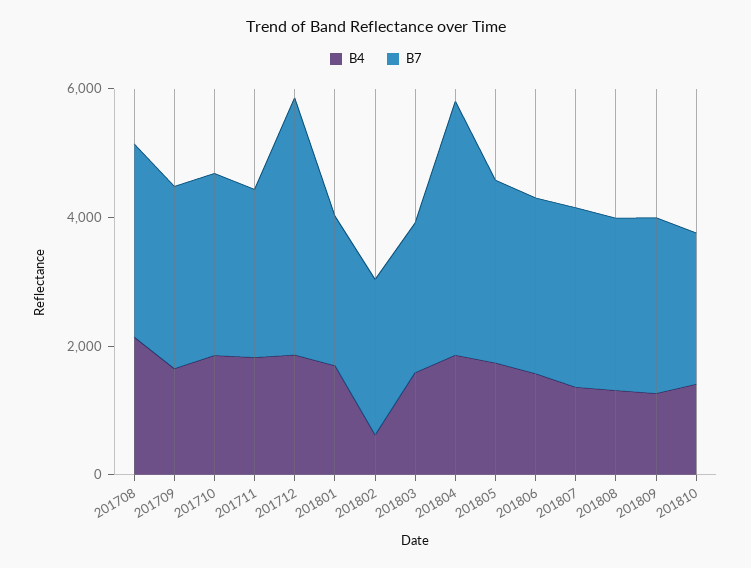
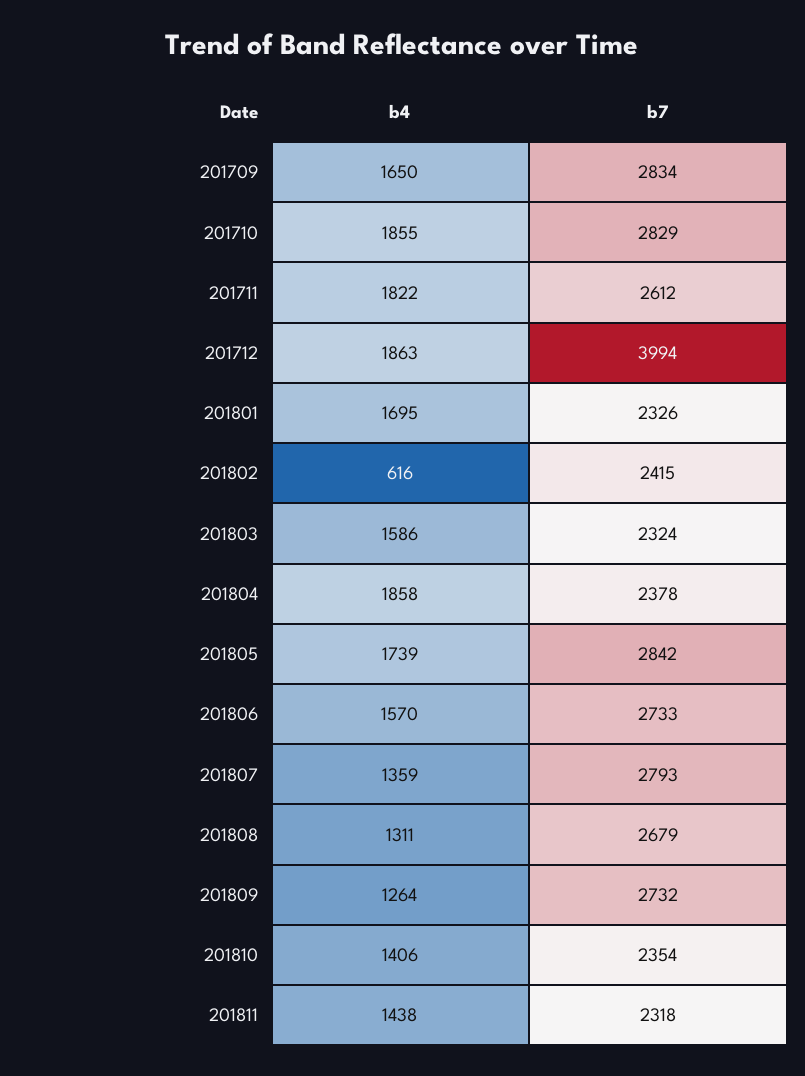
B4, 201708: 2000 -> none
B7, 201708: 3000 -> none
B7, 201804: 4000 -> 2378
B4, 201811: none -> 1438
B7, 201811: none -> 2318

